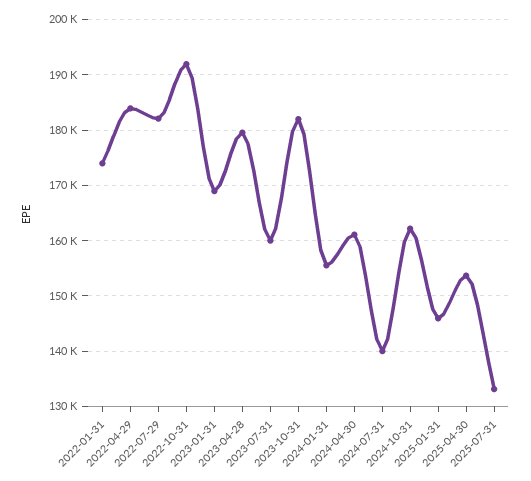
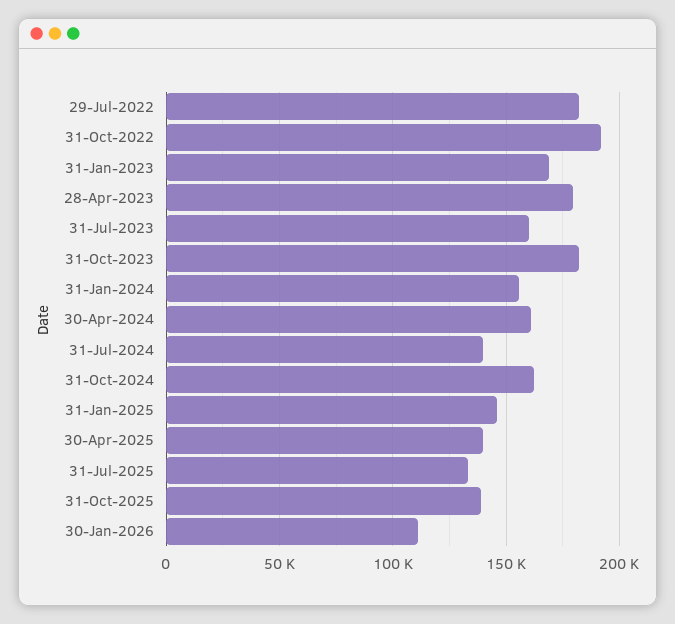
2022-01-31: 174000 -> none
2022-04-29: 184000 -> none
2025-04-30: 154000 -> 140000
31-Oct-2025: none -> 140000
30-Jan-2026: none -> 110000

